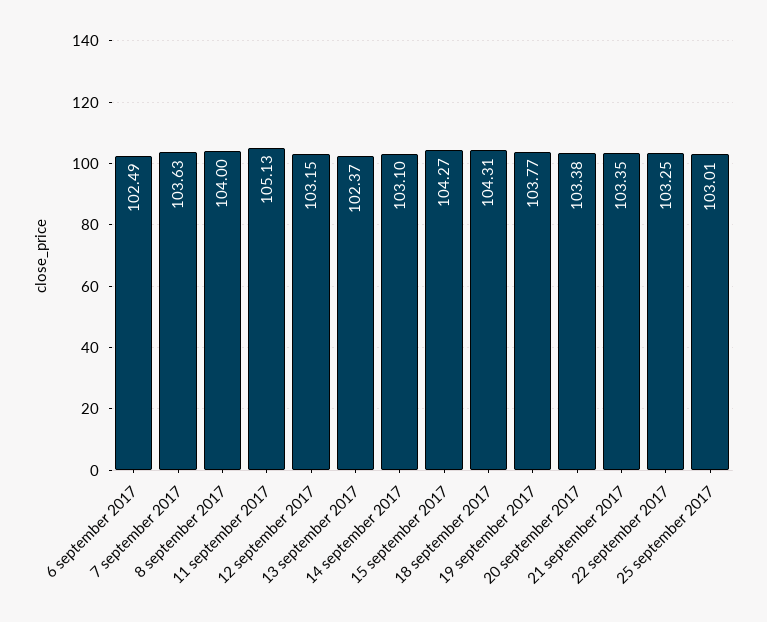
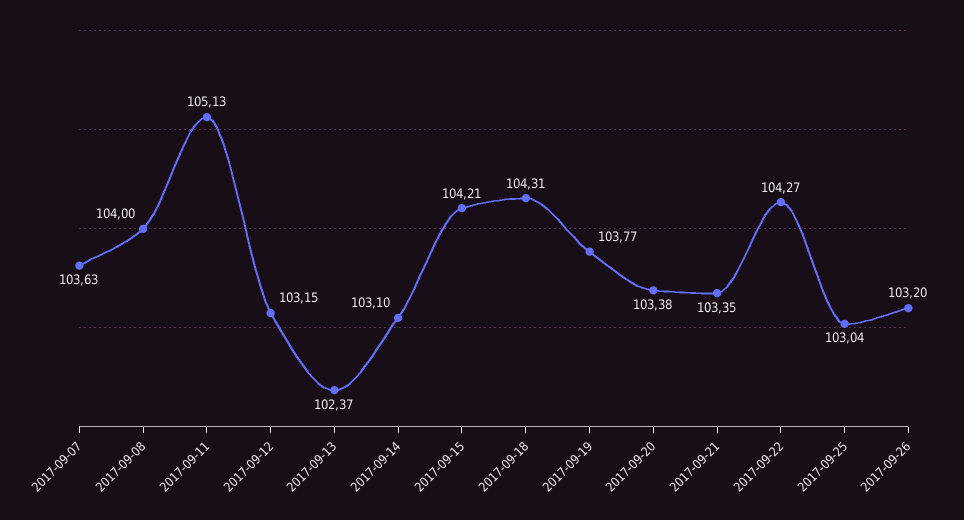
6 september 2017: 102.49 -> none
15 september 2017: 104.27 -> 104.21
22 september 2017: 103.25 -> 104.27
25 september 2017: 103.01 -> 103.04
2017-09-26: none -> 103.2

